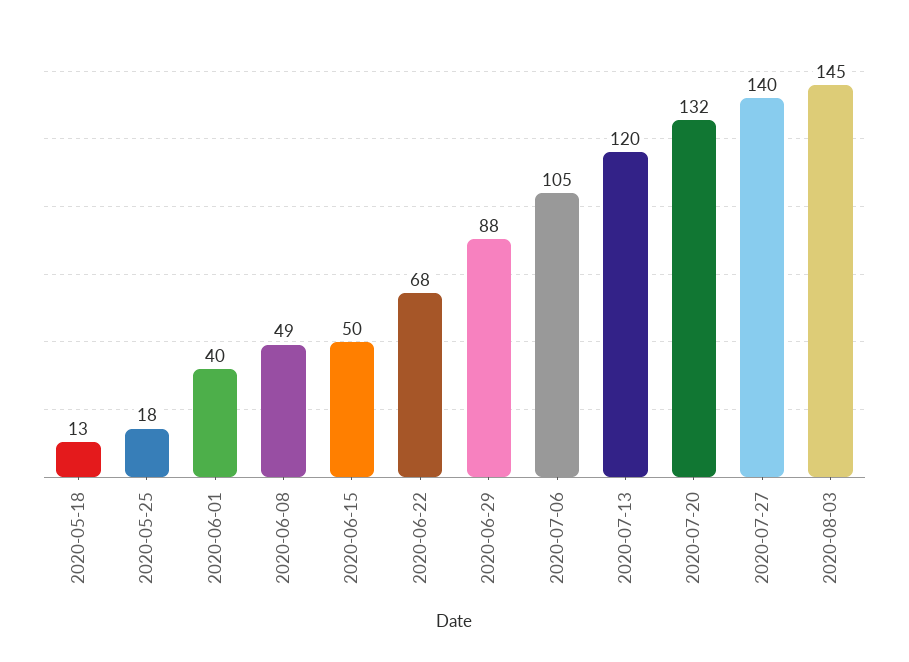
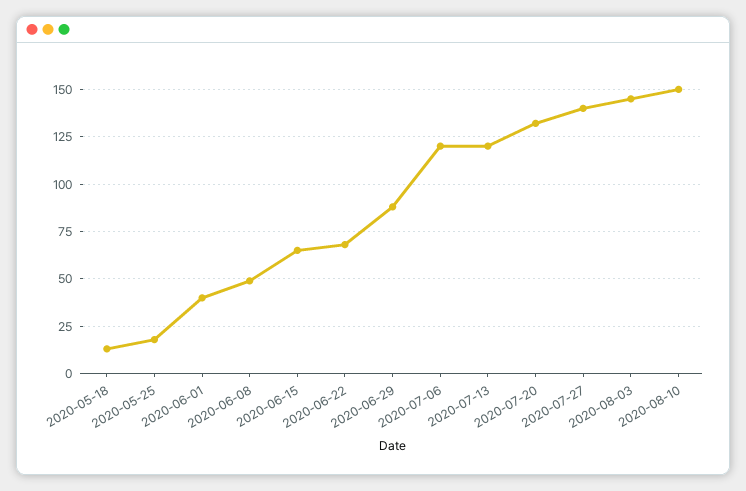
2020-06-15: 50 -> 65
2020-07-06: 105 -> 120
2020-08-10: none -> 150

